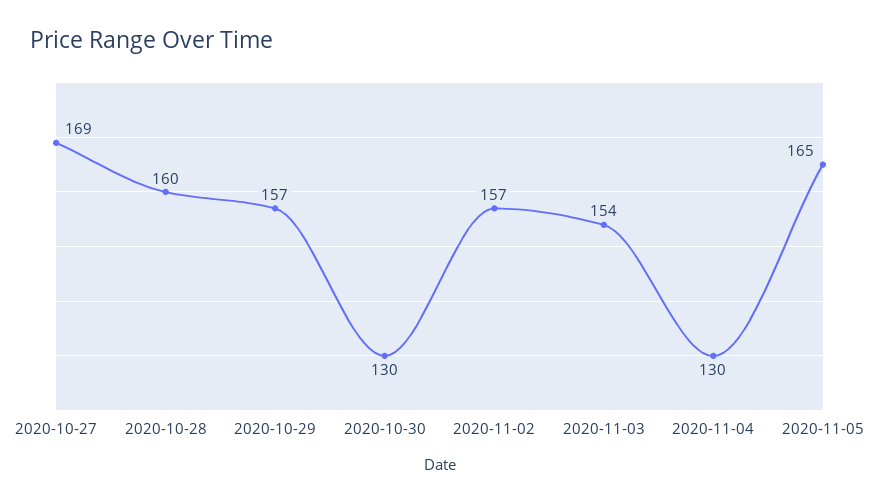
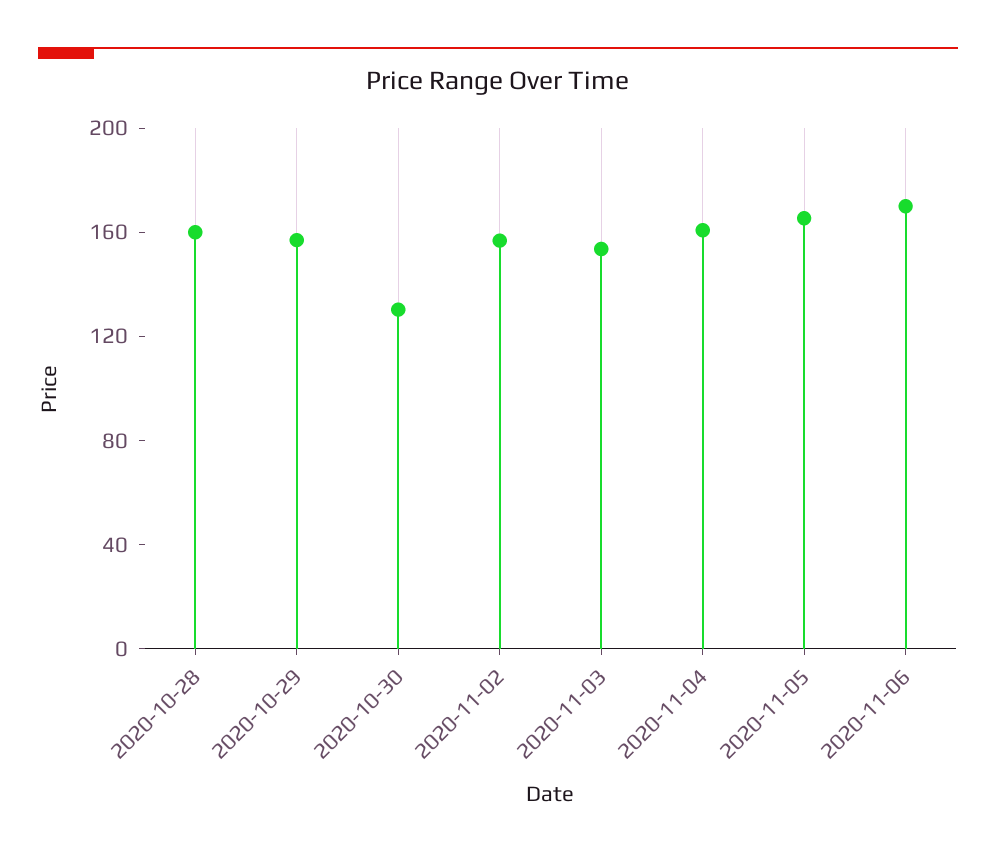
2020-10-27: 169 -> none
2020-11-04: 130 -> 160
2020-11-06: none -> 170

